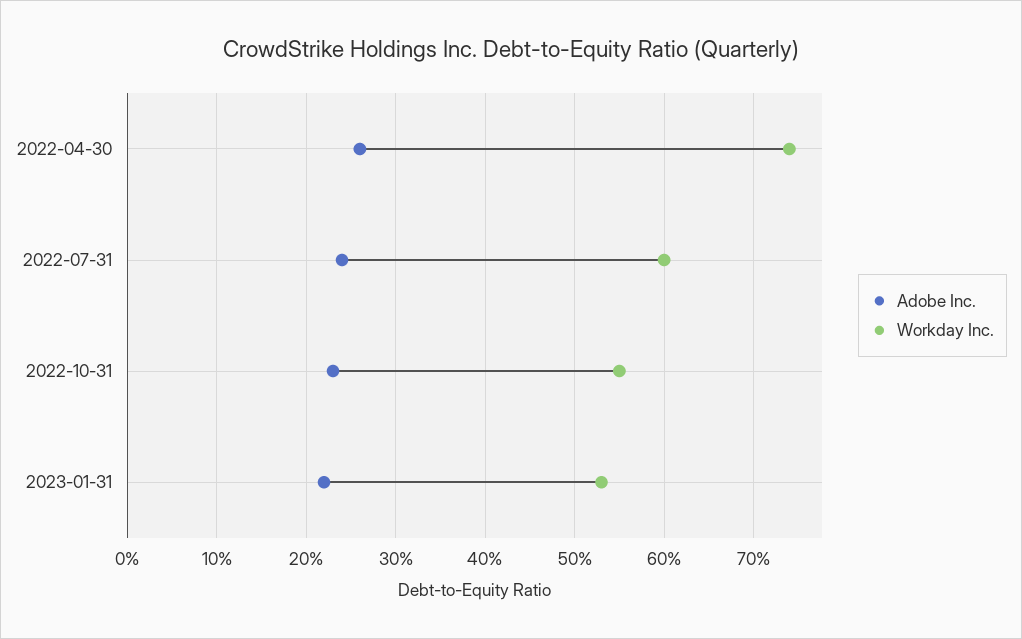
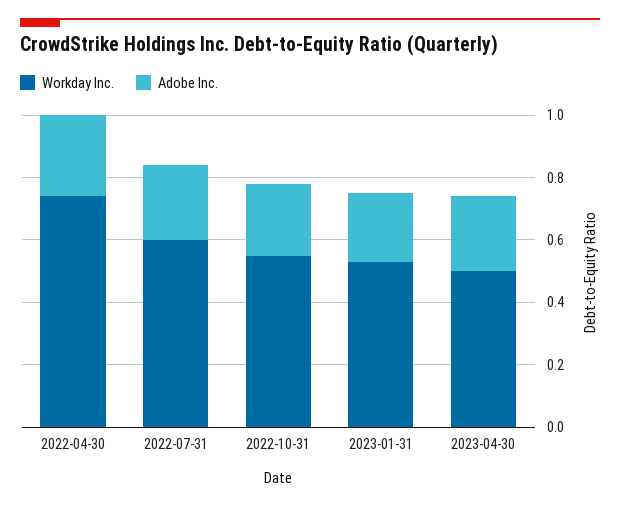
Workday Inc., 2023-04-30: none -> 0.5
Adobe Inc., 2023-04-30: none -> 0.25

